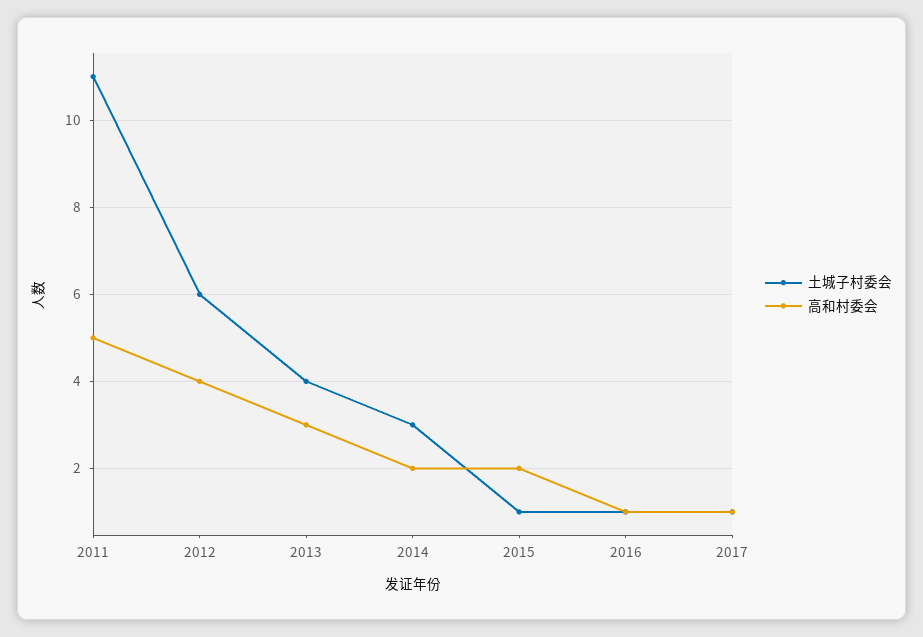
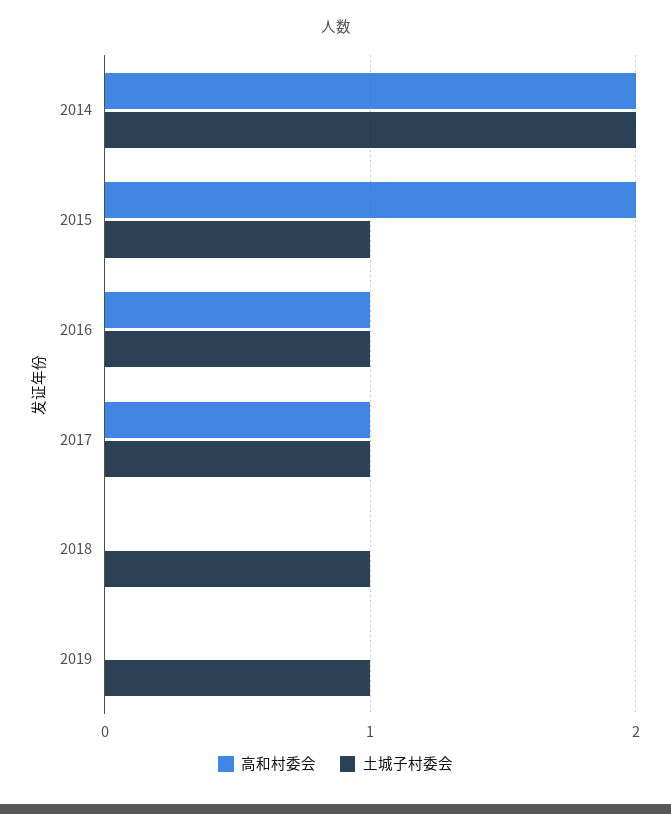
土城子村委会, 2011: 11 -> none
高和村委会, 2011: 5 -> none
土城子村委会, 2012: 6 -> none
高和村委会, 2012: 4 -> none
土城子村委会, 2013: 4 -> none
高和村委会, 2013: 3 -> none
土城子村委会, 2014: 3 -> 2
高和村委会, 2018: none -> 0
土城子村委会, 2018: none -> 1
高和村委会, 2019: none -> 0
土城子村委会, 2019: none -> 1

